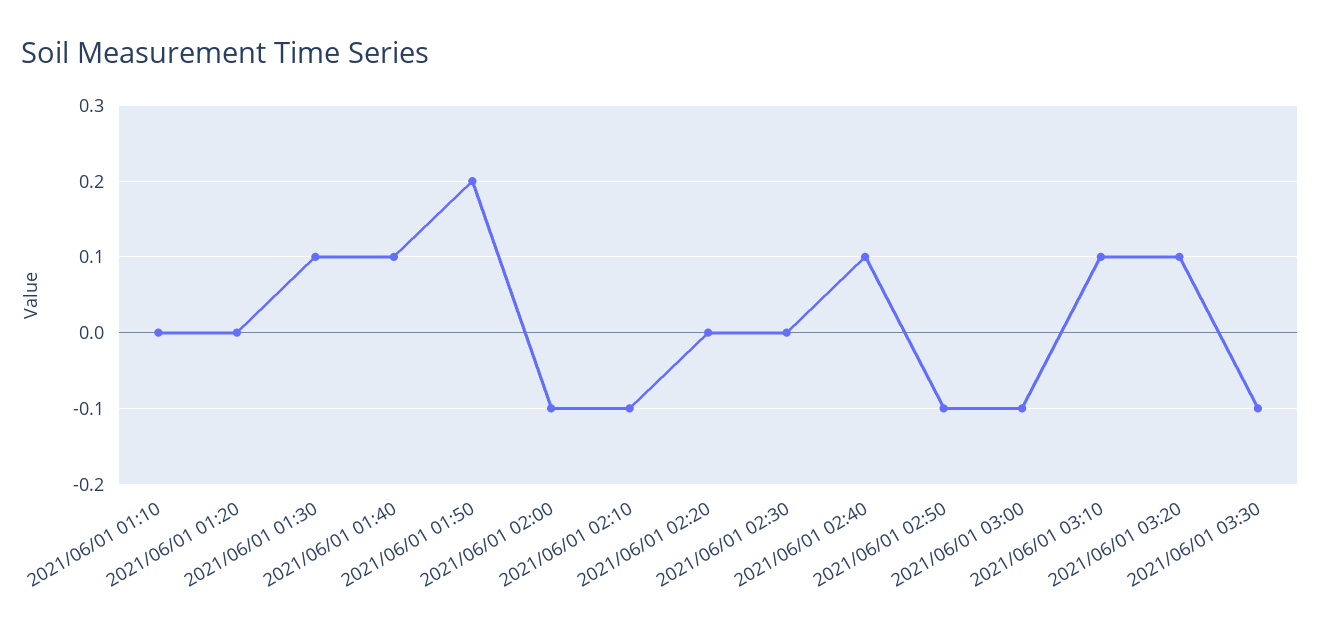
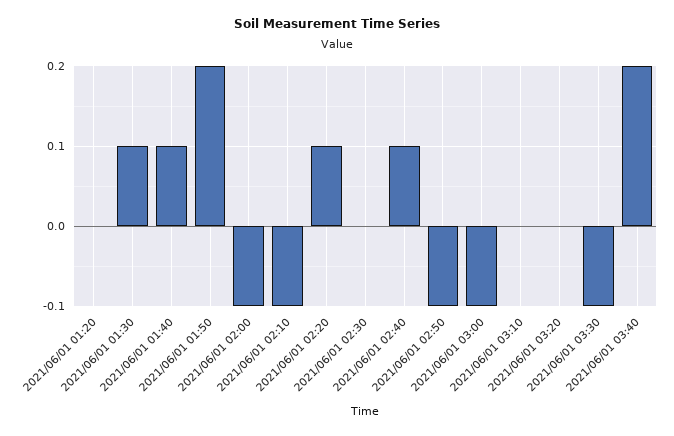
2021/06/01 01:10: 0 -> none
2021/06/01 02:20: 0 -> 0.1
2021/06/01 03:10: 0.1 -> 0
2021/06/01 03:20: 0.1 -> 0
2021/06/01 03:40: none -> 0.2

